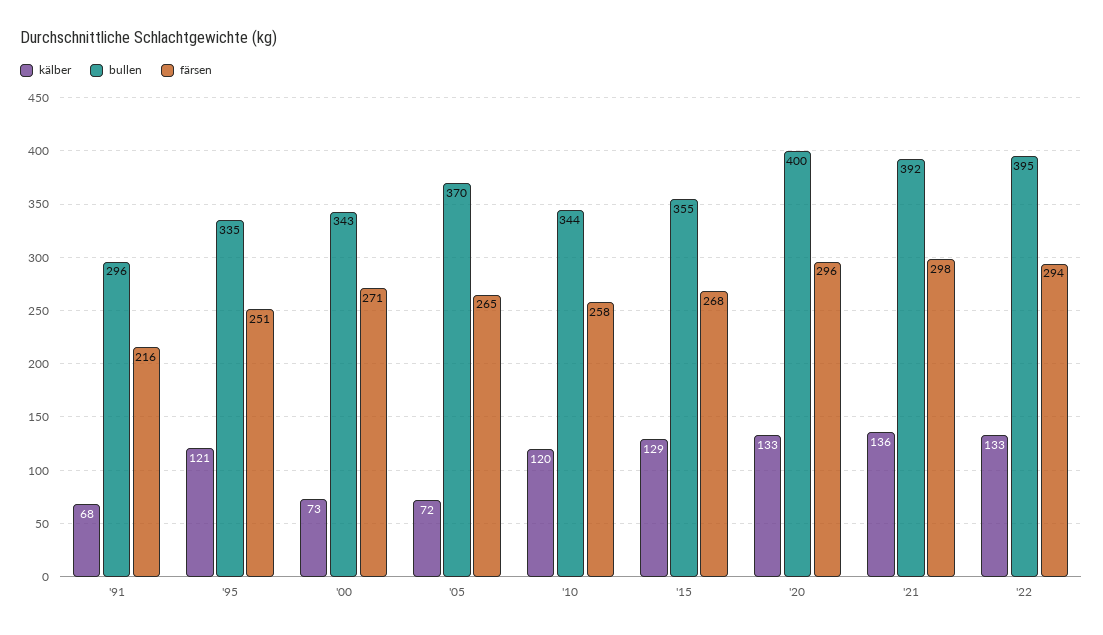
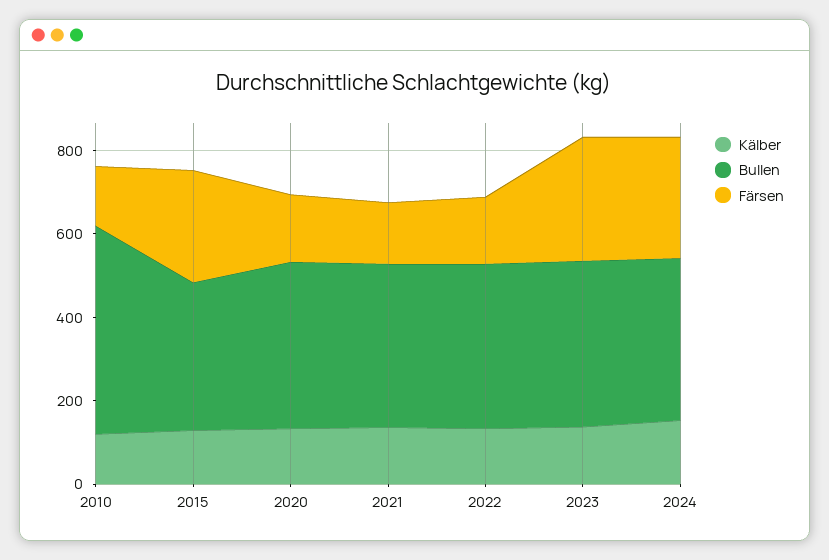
kälber, '91: 68 -> none
bullen, '91: 296 -> none
färsen, '91: 216 -> none
kälber, '95: 121 -> none
bullen, '95: 335 -> none
färsen, '95: 251 -> none
kälber, '00: 73 -> none
bullen, '00: 343 -> none
färsen, '00: 271 -> none
kälber, '05: 72 -> none
bullen, '05: 370 -> none
färsen, '05: 265 -> none
bullen, '10: 344 -> 500
färsen, '10: 258 -> 150
färsen, '20: 296 -> 150
färsen, '21: 298 -> 150
färsen, '22: 294 -> 150
kälber, 2023: none -> 150
bullen, 2023: none -> 400
färsen, 2023: none -> 300
kälber, 2024: none -> 150
bullen, 2024: none -> 400
färsen, 2024: none -> 300

